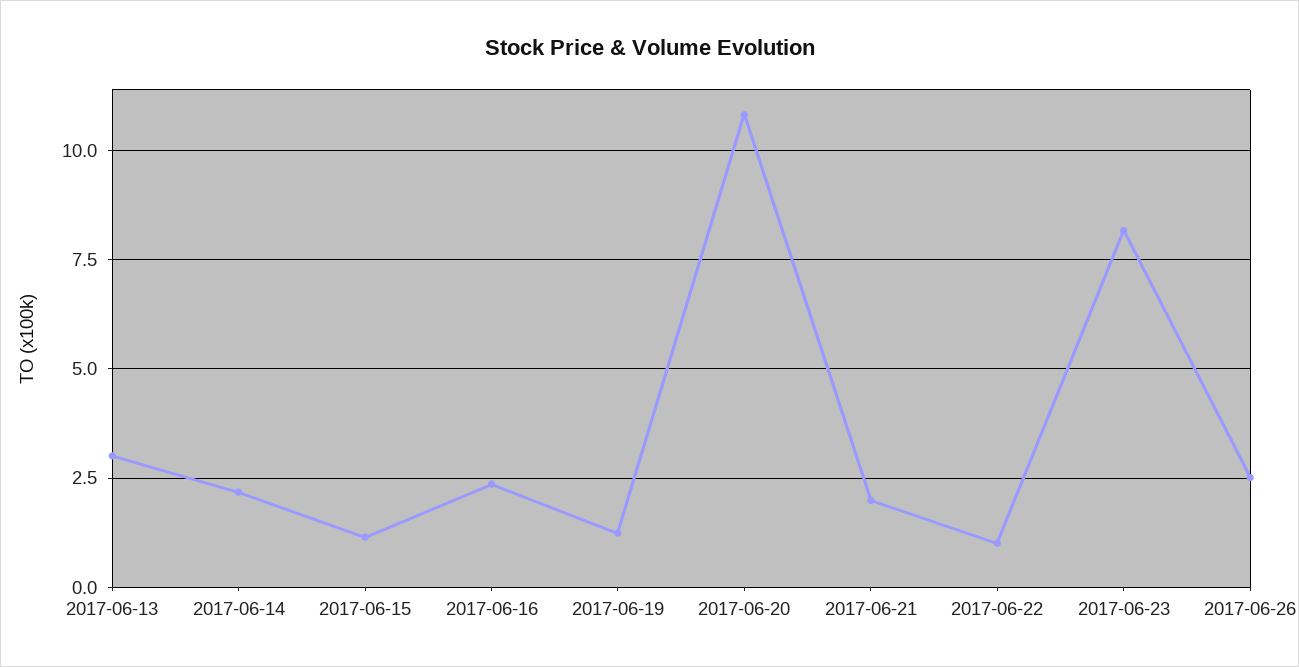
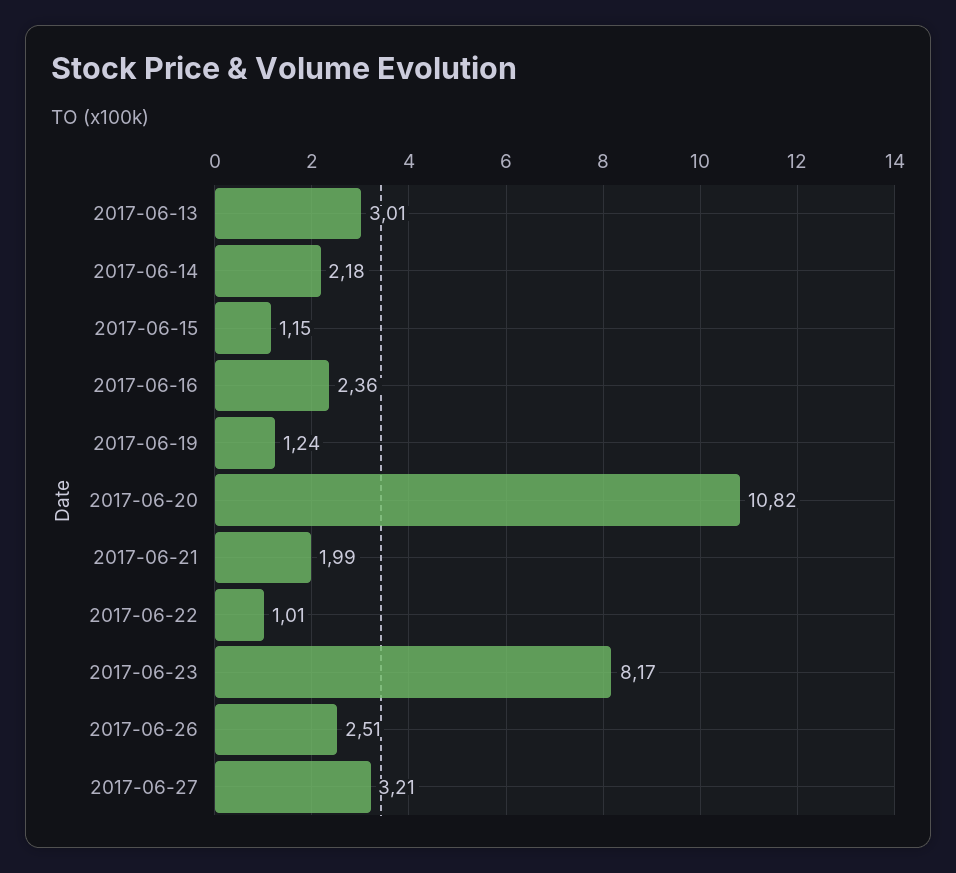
2017-06-27: none -> 3.21

